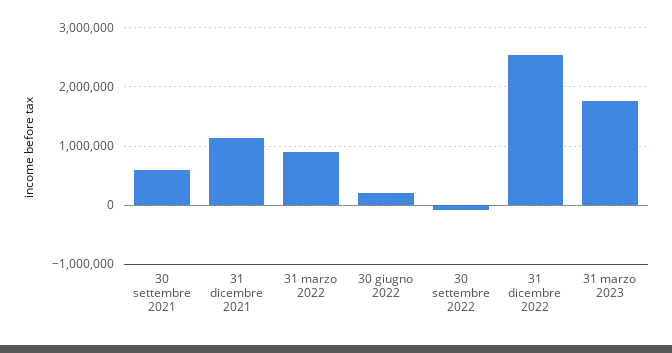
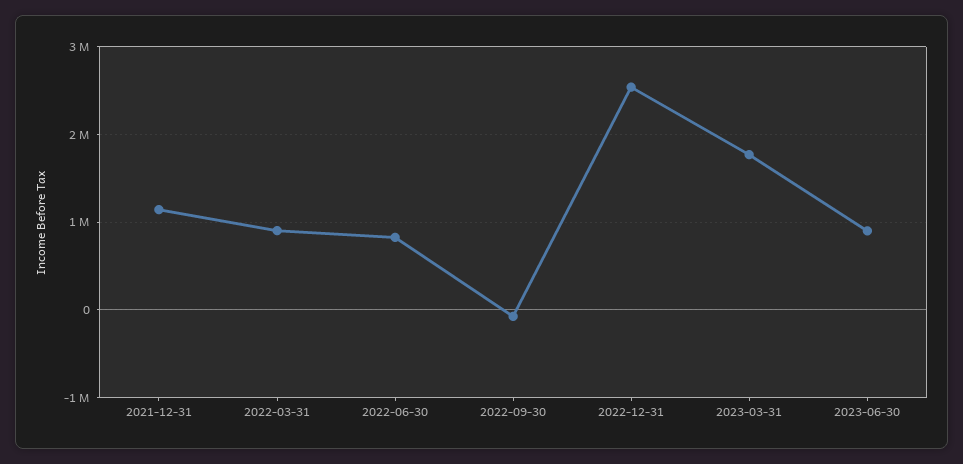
30 settembre 2021: 600000 -> none
30 giugno 2022: 200000 -> 800000
2023-06-30: none -> 900000

